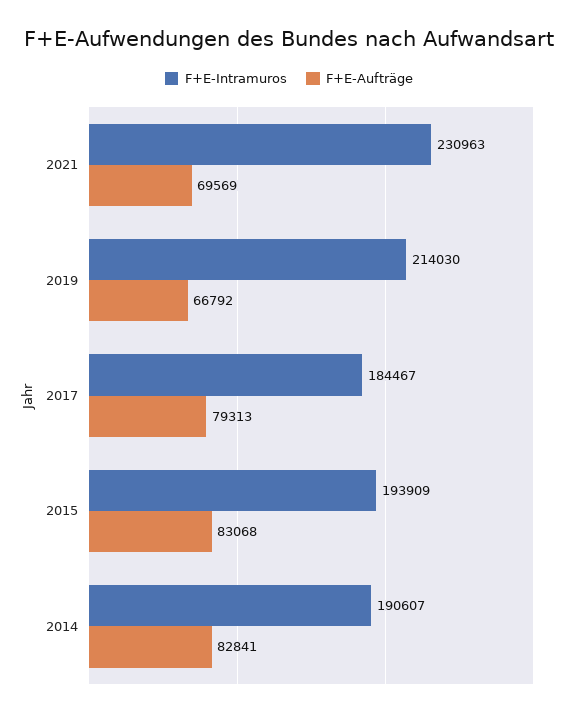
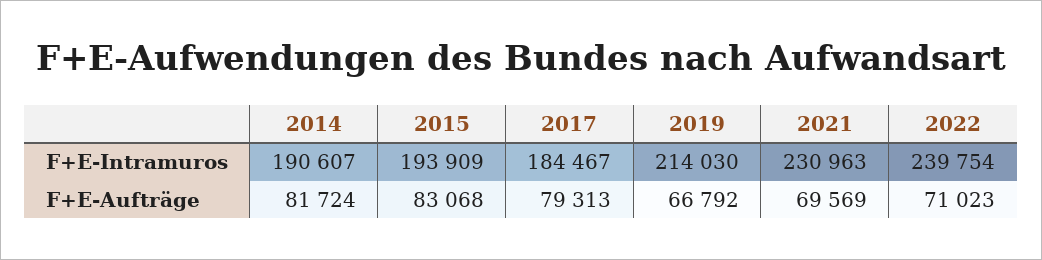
F+E-Aufträge, 2014: 82841 -> 81724
F+E-Intramuros, 2022: none -> 239754
F+E-Aufträge, 2022: none -> 71023

